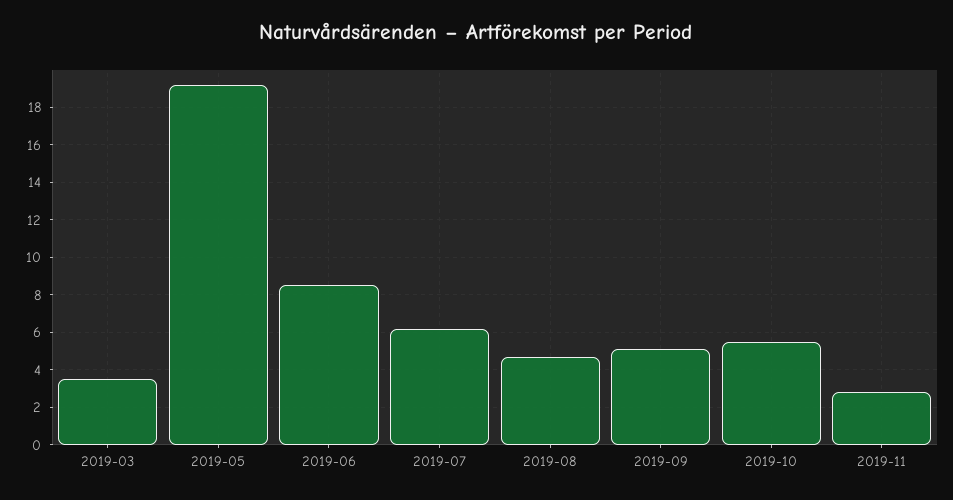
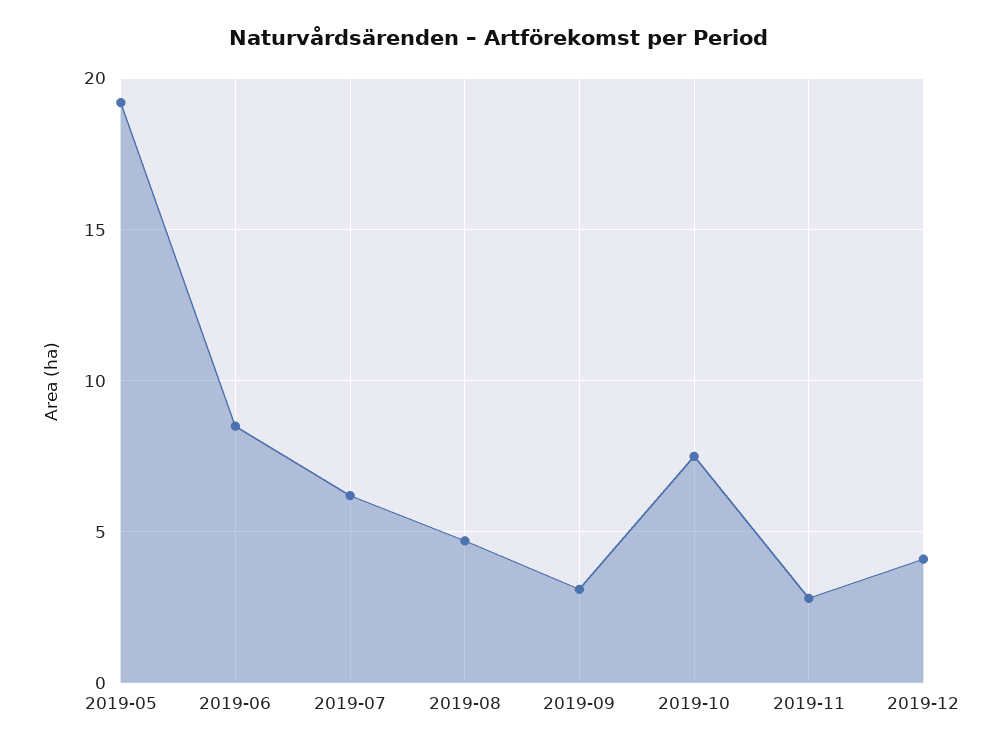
2019-03: 3.5 -> none
2019-09: 5 -> 3
2019-10: 5.5 -> 7.5
2019-12: none -> 4

